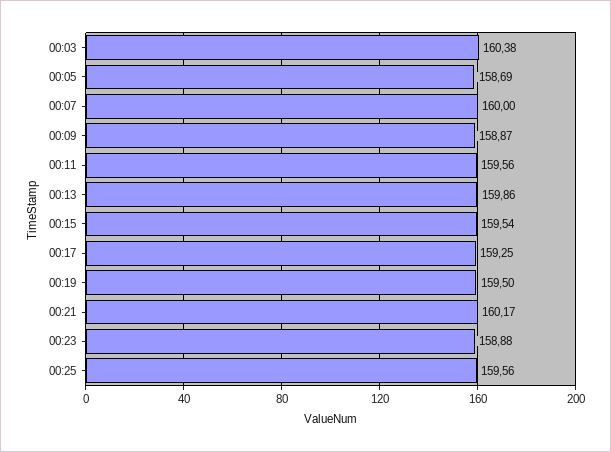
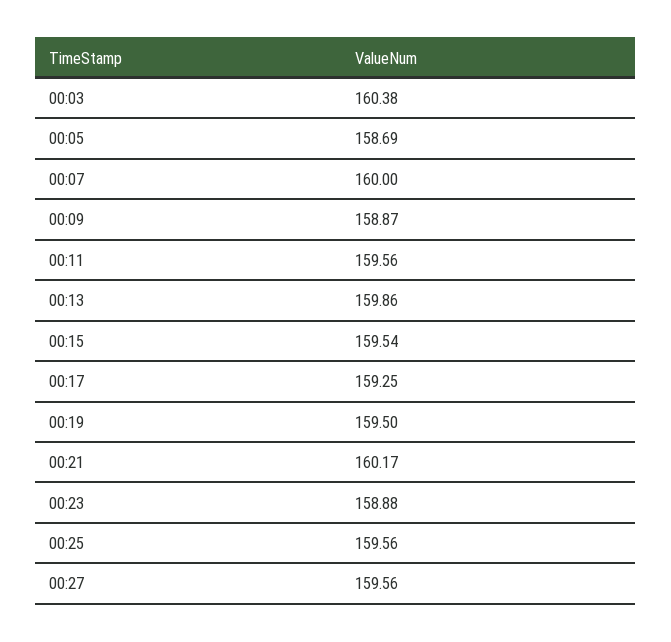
00:27: none -> 159.56

